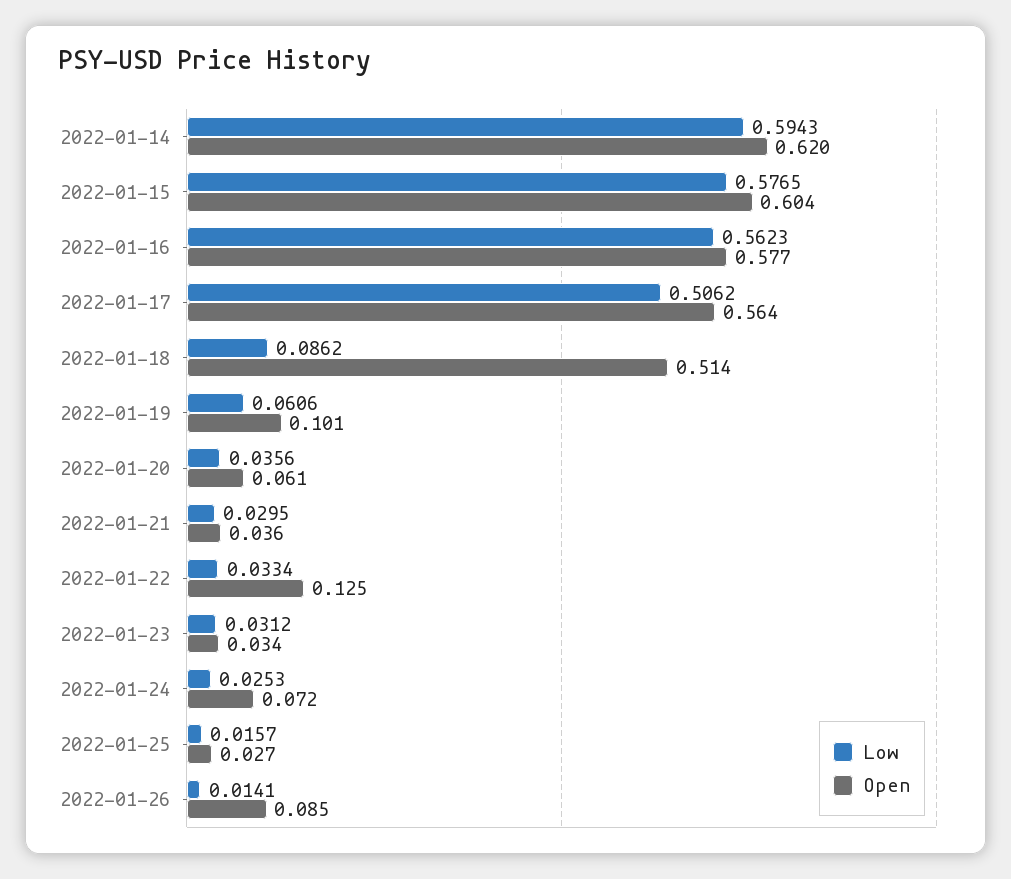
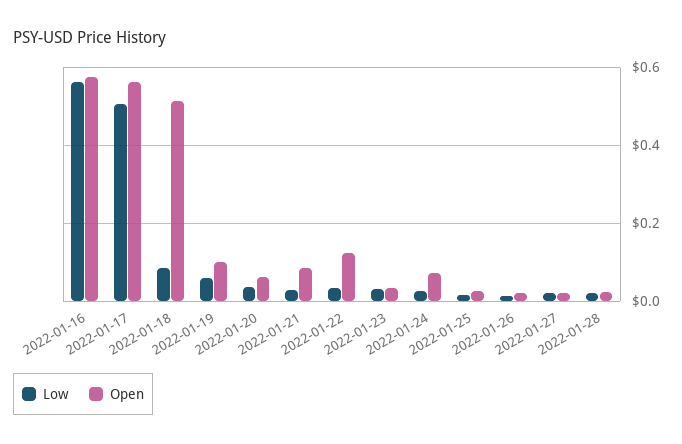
Low, 2022-01-14: 0.5943 -> none
Open, 2022-01-14: 0.62 -> none
Low, 2022-01-15: 0.5765 -> none
Open, 2022-01-15: 0.604 -> none
Open, 2022-01-21: 0.036 -> 0.08
Open, 2022-01-26: 0.085 -> 0.02
Low, 2022-01-27: none -> 0.02
Open, 2022-01-27: none -> 0.02
Low, 2022-01-28: none -> 0.02
Open, 2022-01-28: none -> 0.02

